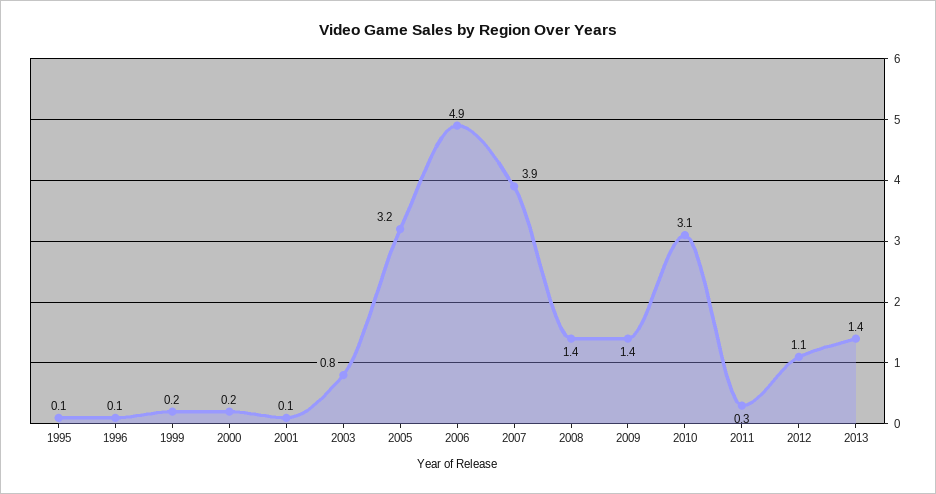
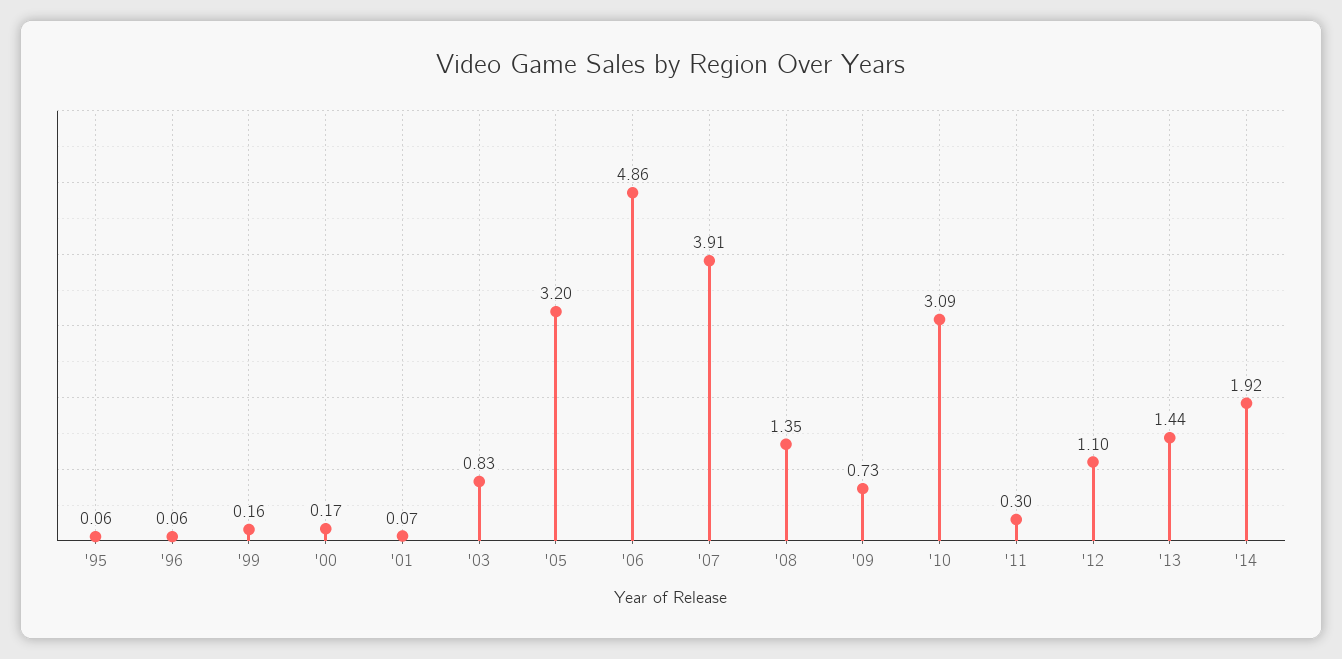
2009: 1.4 -> 0.73
'14: none -> 1.92

